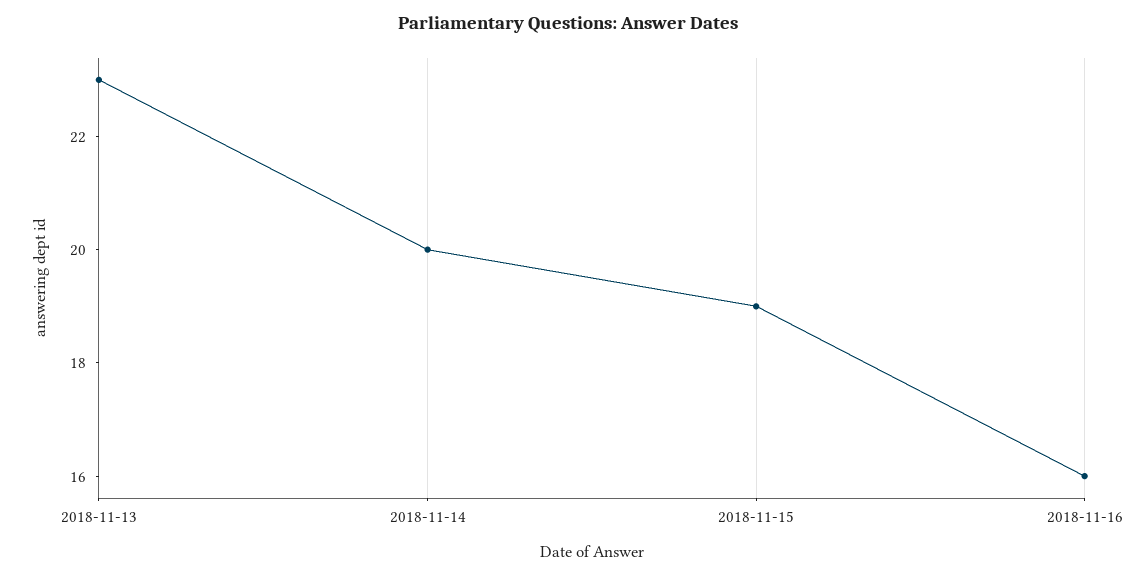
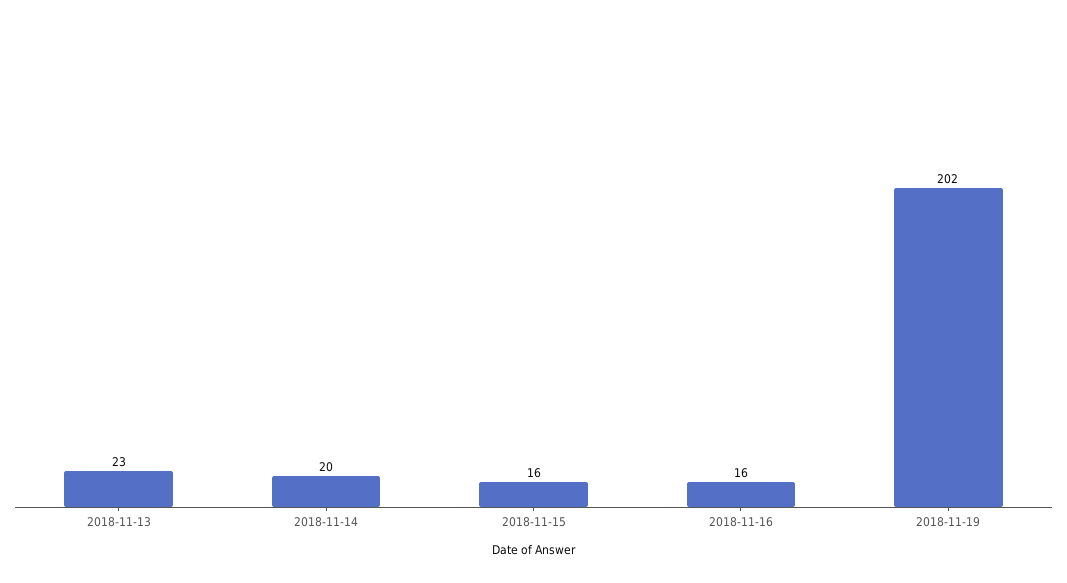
2018-11-15: 19 -> 16
2018-11-19: none -> 202

